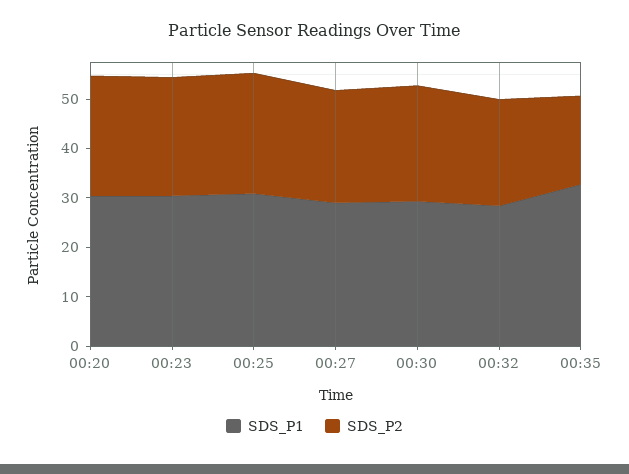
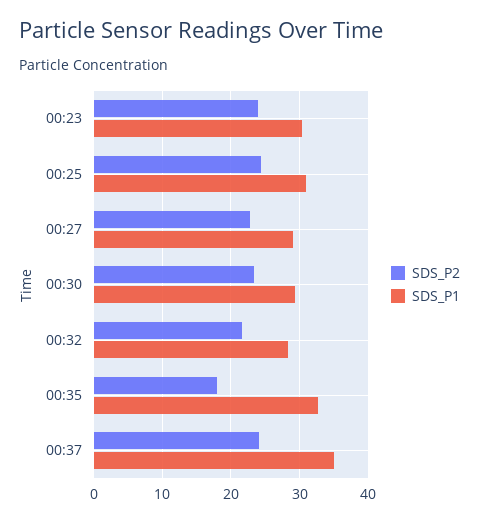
SDS_P1, 00:20: 30 -> none
SDS_P2, 00:20: 24 -> none
SDS_P2, 00:37: none -> 24
SDS_P1, 00:37: none -> 35

